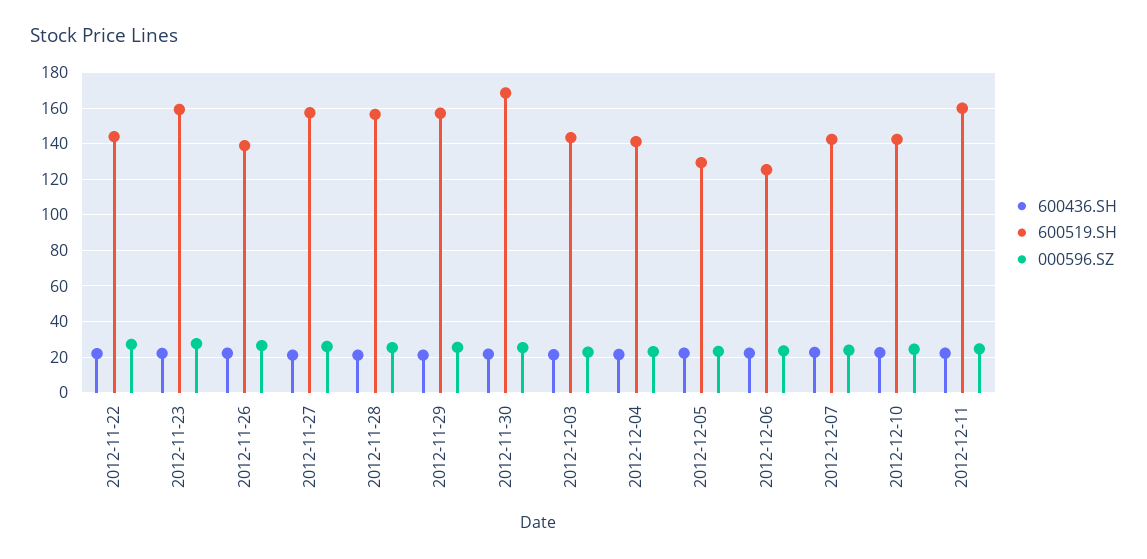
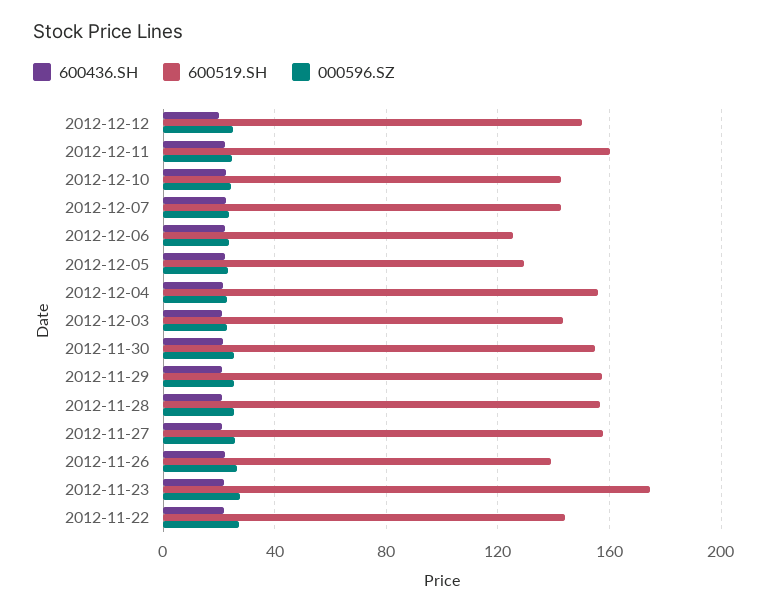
600519.SH, 2012-11-23: 160 -> 175
600519.SH, 2012-11-30: 170 -> 155
600519.SH, 2012-12-04: 140 -> 155
600436.SH, 2012-12-12: none -> 20
600519.SH, 2012-12-12: none -> 150
000596.SZ, 2012-12-12: none -> 25

